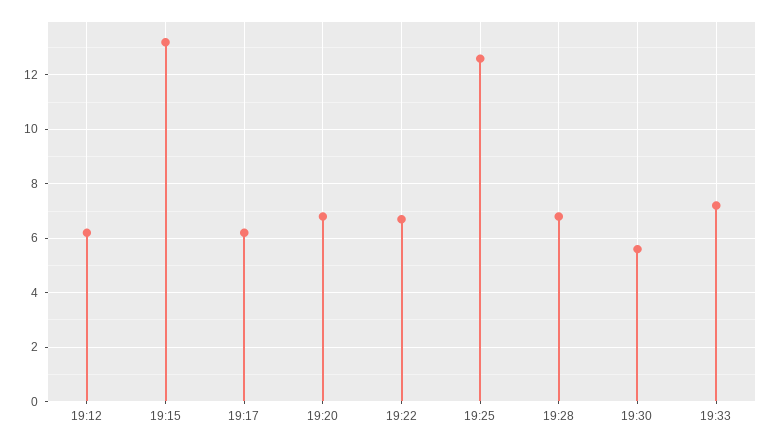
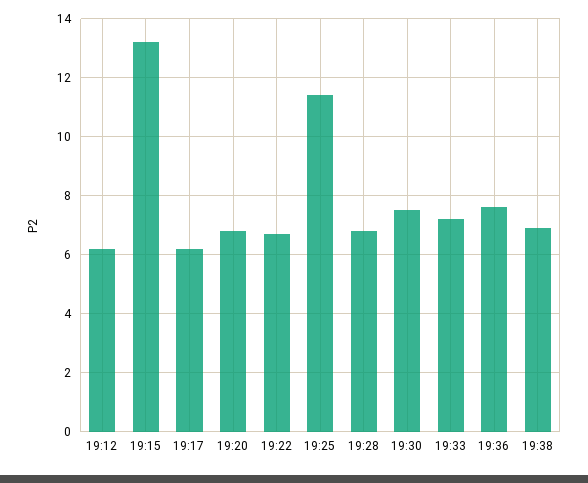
19:25: 12.5 -> 11.5
19:30: 5.5 -> 7.5
19:36: none -> 7.5
19:38: none -> 7

